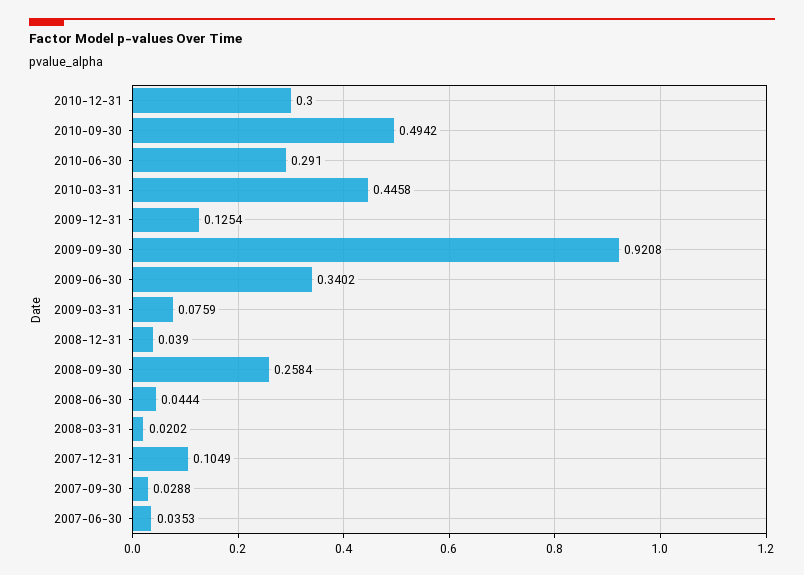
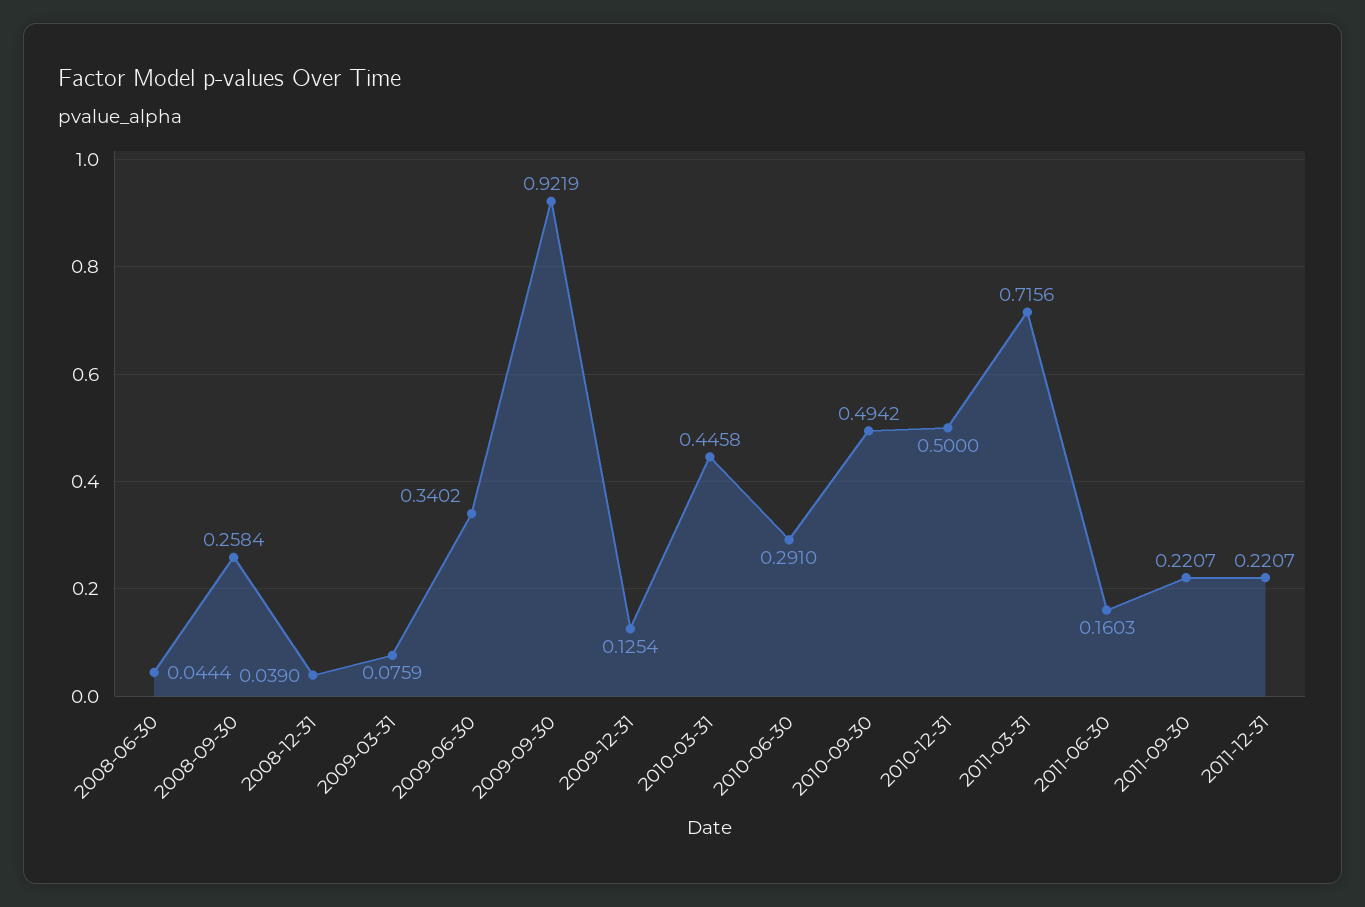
2010-12-31: 0.3 -> 0.5
2009-09-30: 0.9208 -> 0.9219
2008-03-31: 0.0202 -> none
2007-12-31: 0.1049 -> none
2007-09-30: 0.0288 -> none
2007-06-30: 0.0353 -> none
2011-03-31: none -> 0.7156
2011-06-30: none -> 0.1603
2011-09-30: none -> 0.2207
2011-12-31: none -> 0.2207

